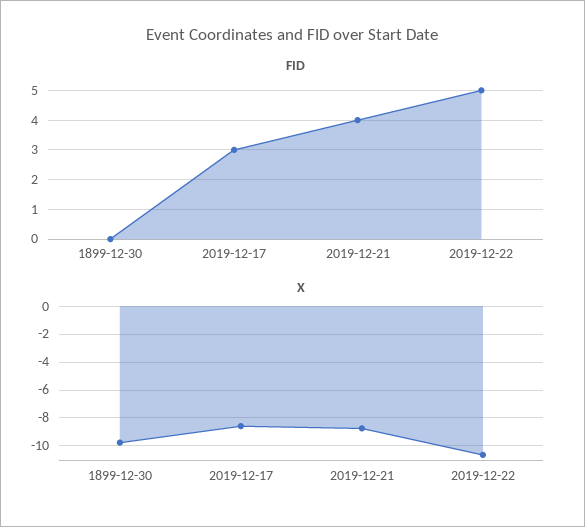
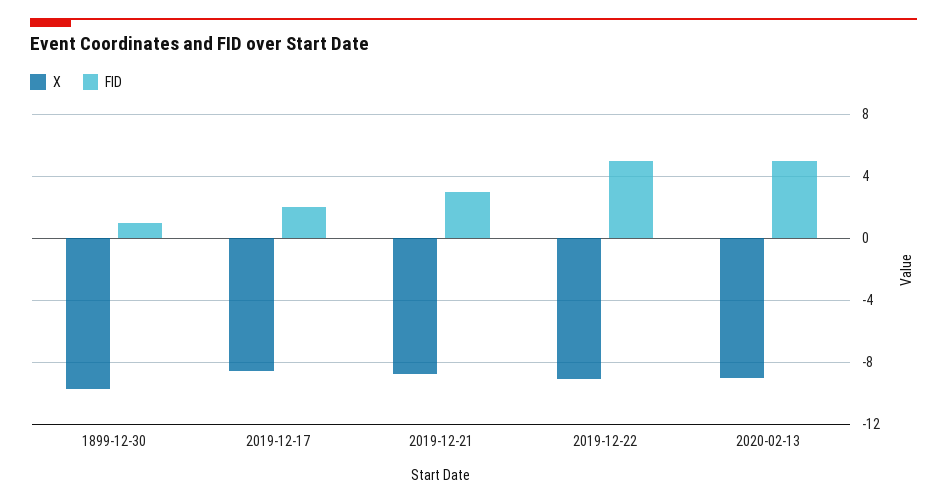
FID, 1899-12-30: 0 -> 1
FID, 2019-12-17: 3 -> 2
FID, 2019-12-21: 4 -> 3
X, 2019-12-22: -10.5 -> -9
X, 2020-02-13: none -> -9
FID, 2020-02-13: none -> 5

